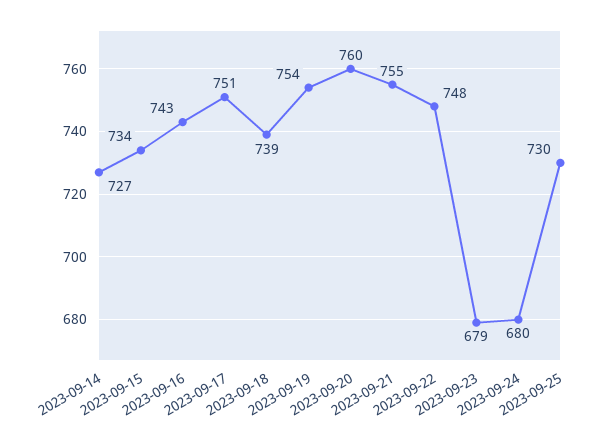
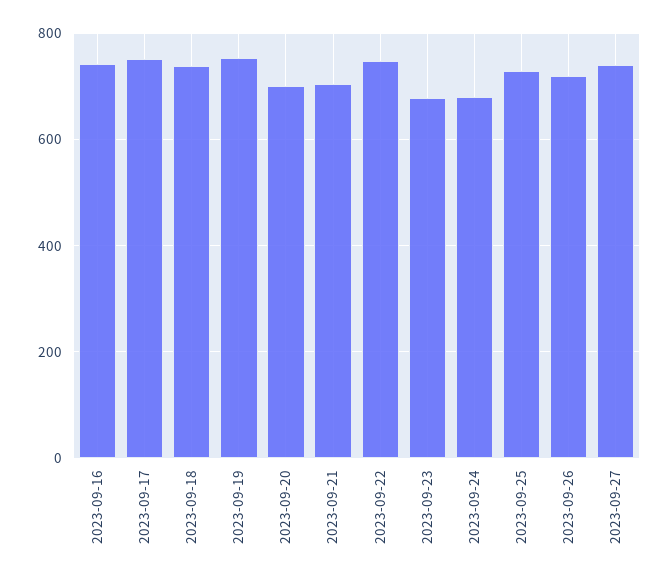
2023-09-14: 727 -> none
2023-09-15: 734 -> none
2023-09-20: 760 -> 700
2023-09-21: 755 -> 700
2023-09-26: none -> 720
2023-09-27: none -> 740

